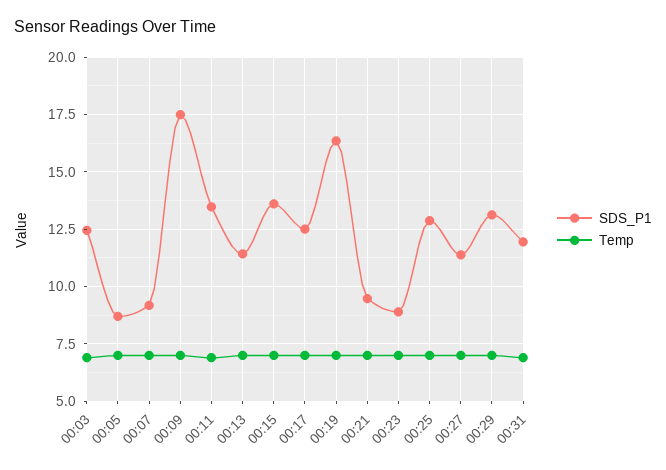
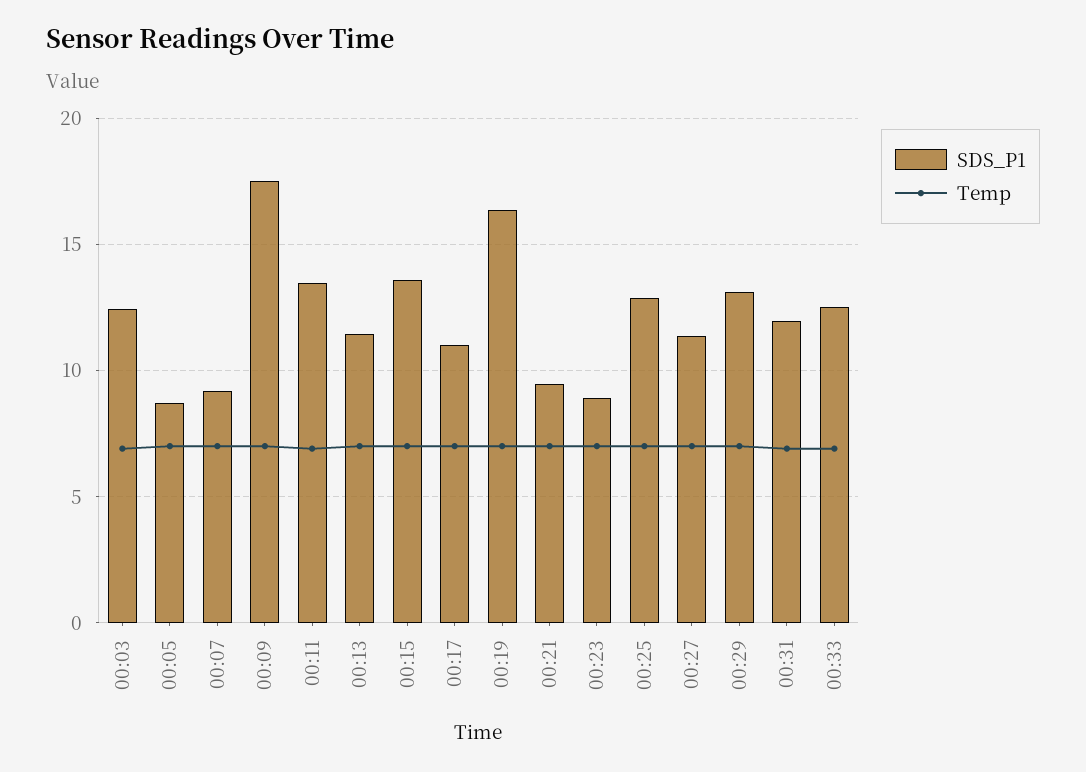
SDS_P1, 00:17: 12.5 -> 11
SDS_P1, 00:33: none -> 12.5
Temp, 00:33: none -> 7

